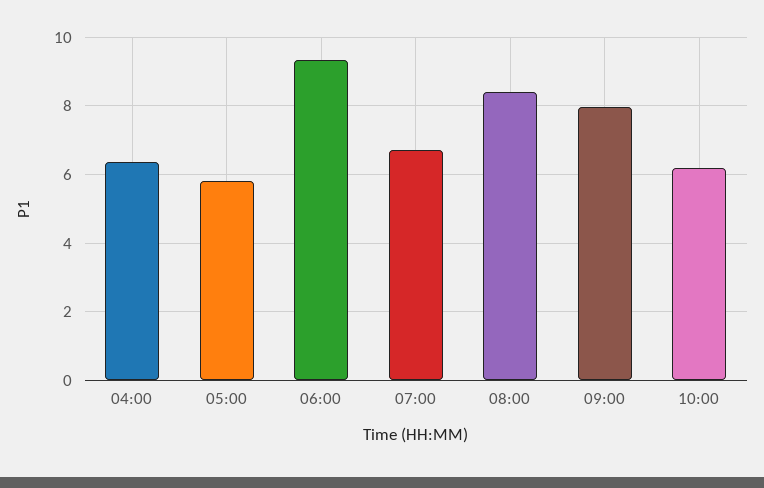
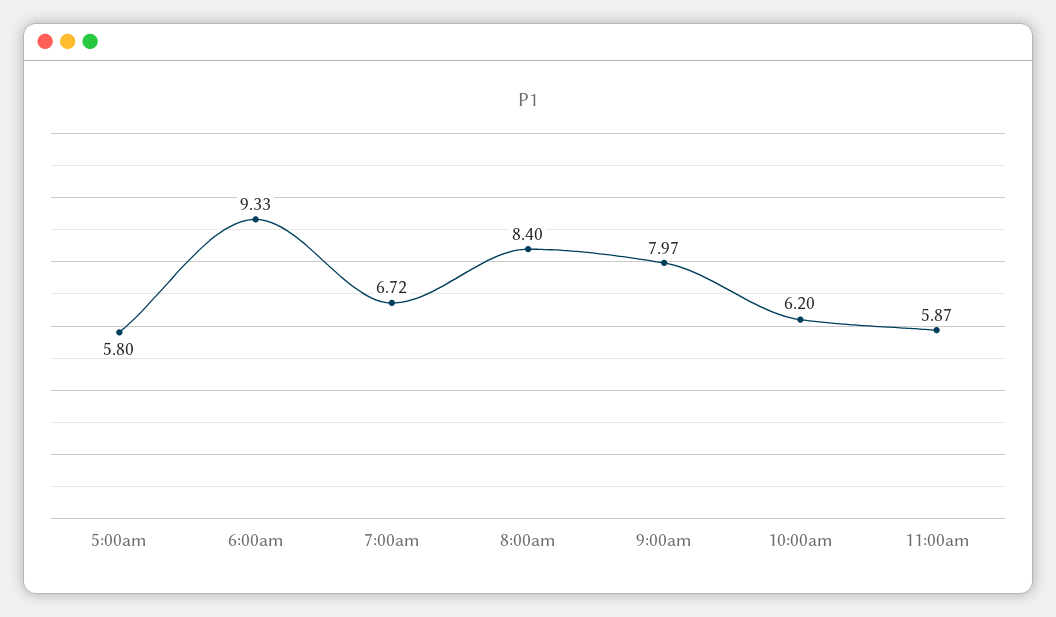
04:00: 6.4 -> none
11:00am: none -> 5.87

